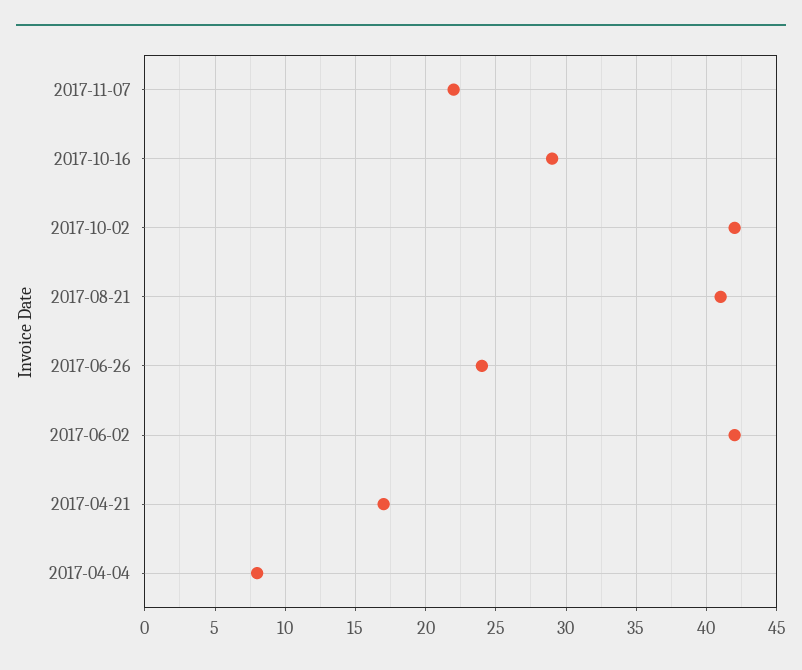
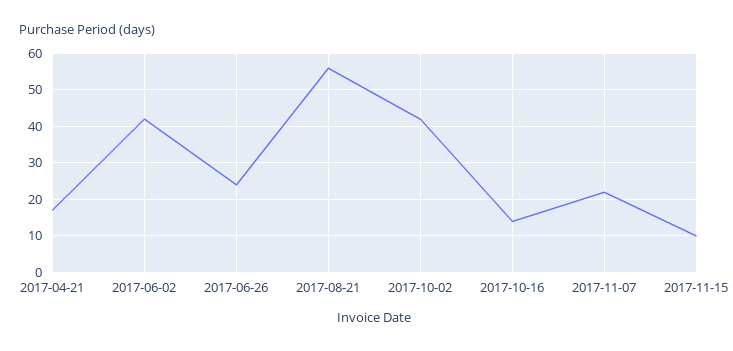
2017-10-16: 29 -> 15
2017-08-21: 41 -> 55
2017-04-04: 8 -> none
2017-11-15: none -> 10

